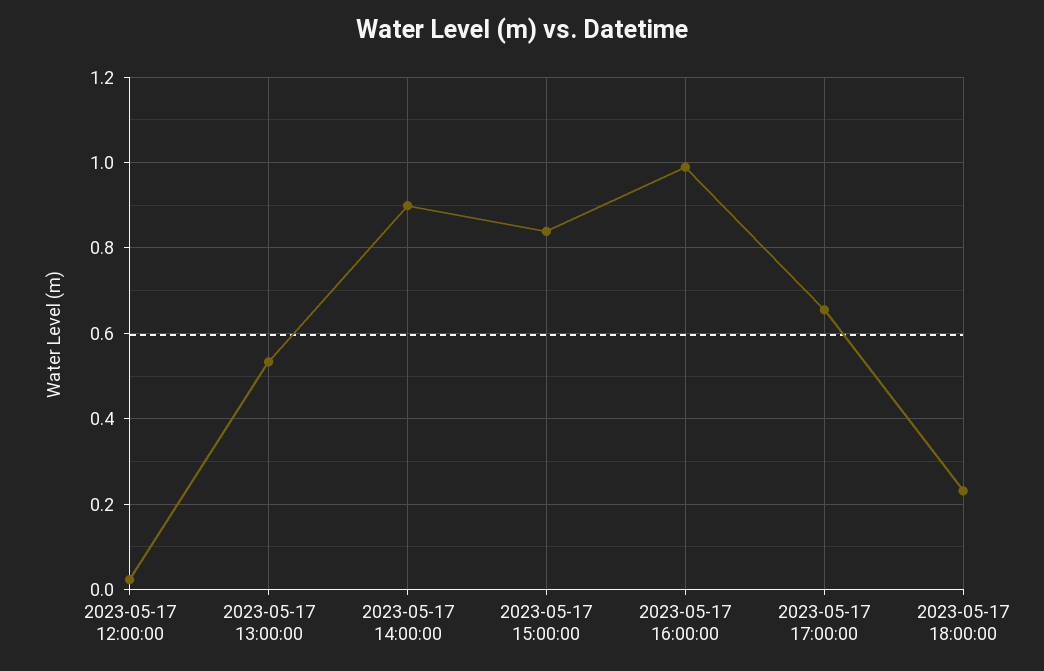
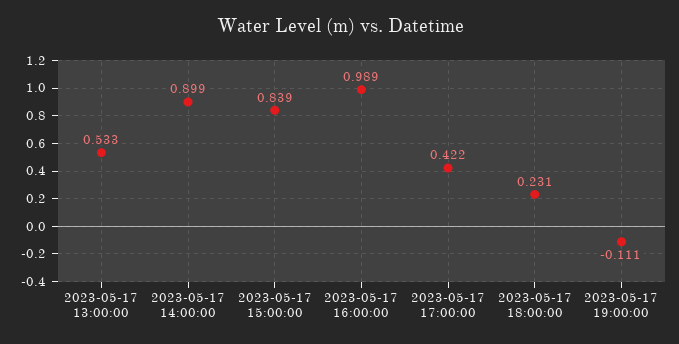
2023-05-17 12:00:00: 0.02 -> none
2023-05-17 17:00:00: 0.66 -> 0.422
2023-05-17 19:00:00: none -> -0.111

